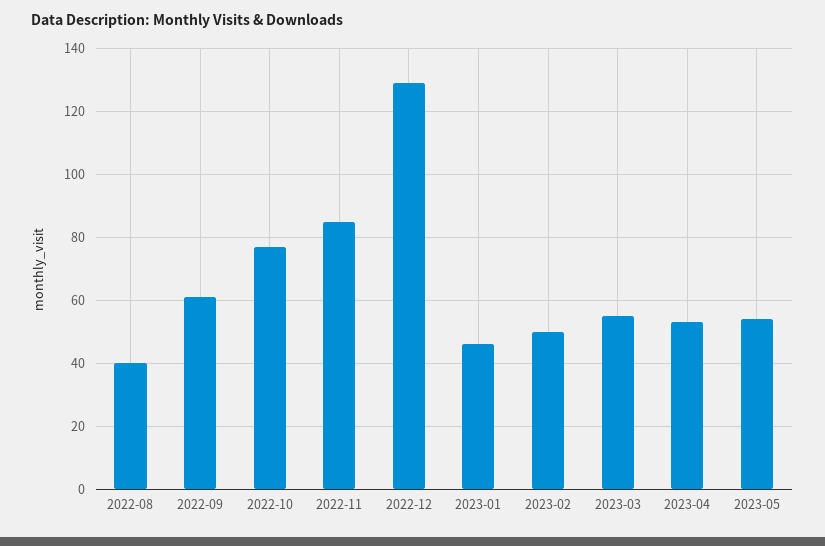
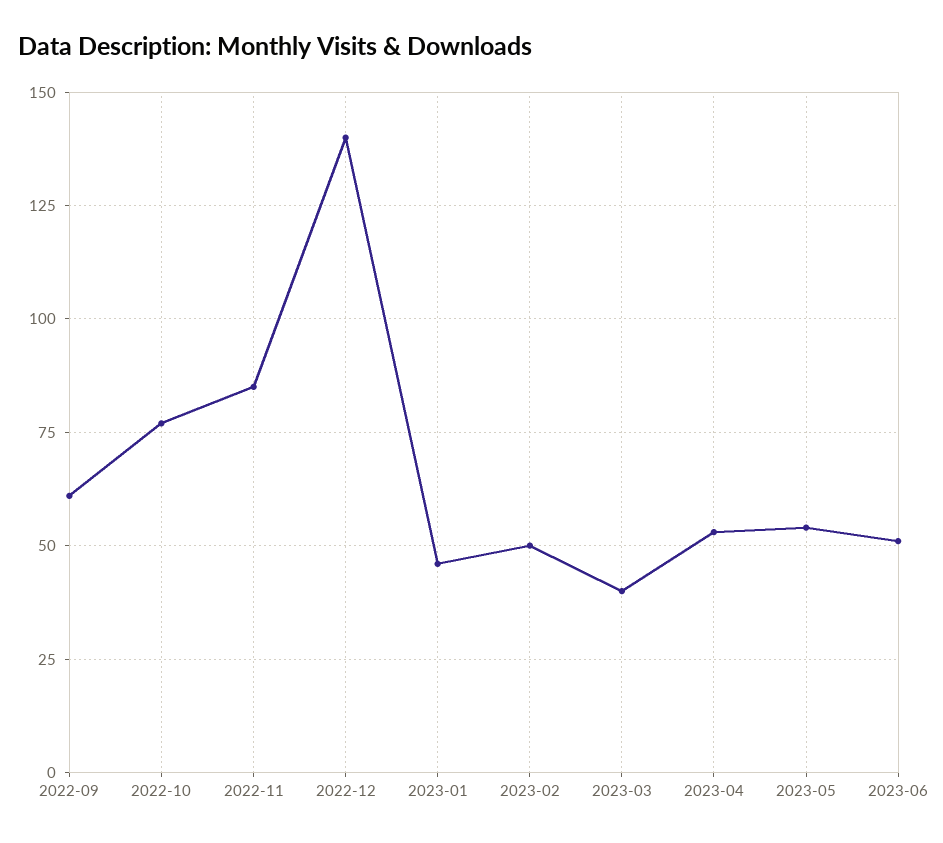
2022-08: 40 -> none
2022-12: 130 -> 140
2023-03: 55 -> 40
2023-06: none -> 50

